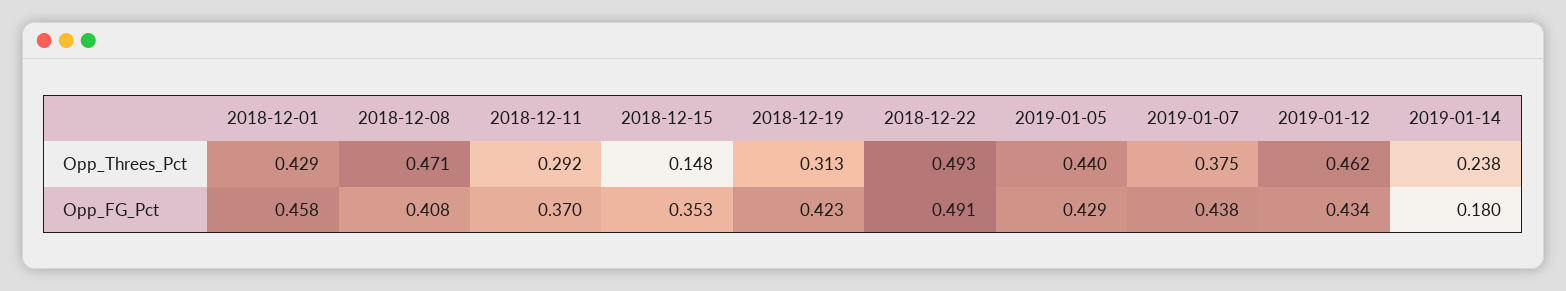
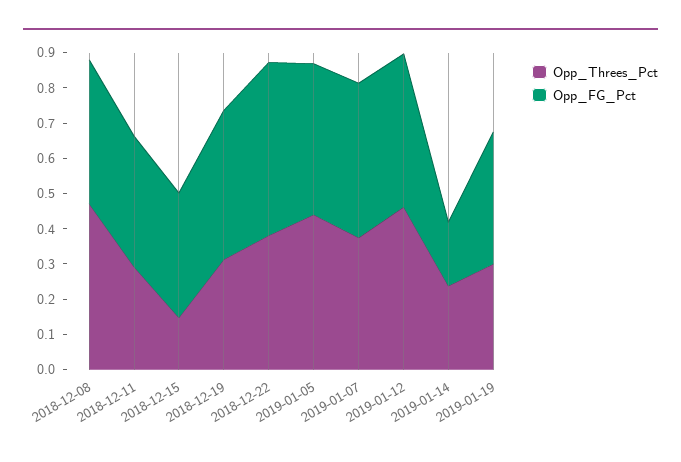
Opp_Threes_Pct, 2018-12-01: 0.429 -> none
Opp_Threes_Pct, 2018-12-22: 0.493 -> 0.375
Opp_FG_Pct, 2018-12-01: 0.458 -> none
Opp_Threes_Pct, 2019-01-19: none -> 0.3
Opp_FG_Pct, 2019-01-19: none -> 0.375

